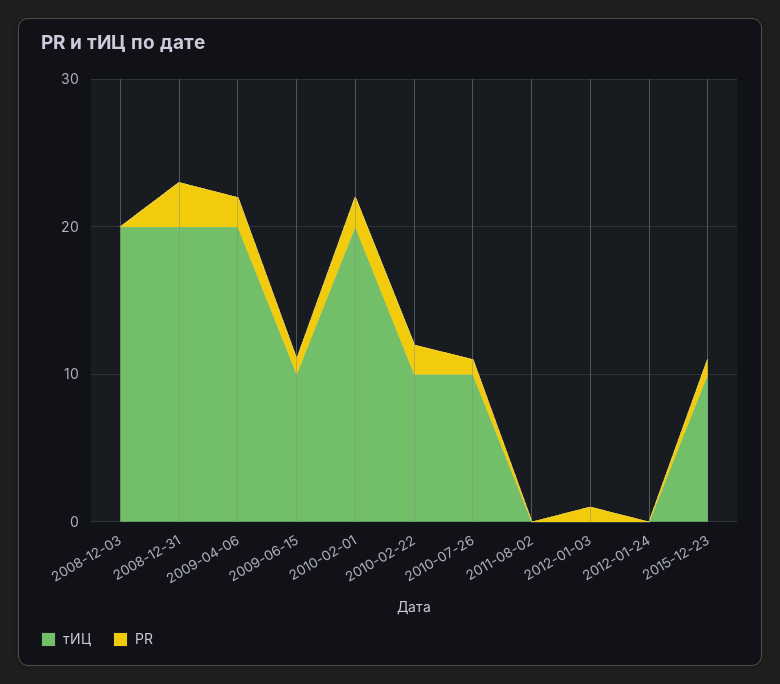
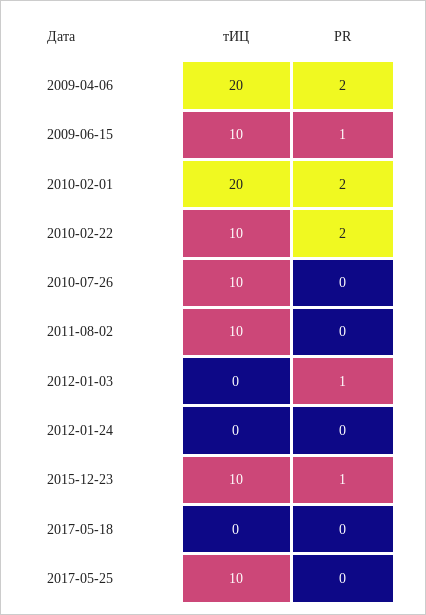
тИЦ, 2008-12-03: 20 -> none
PR, 2008-12-03: 0 -> none
тИЦ, 2008-12-31: 20 -> none
PR, 2008-12-31: 3 -> none
PR, 2010-07-26: 1 -> 0
тИЦ, 2011-08-02: 0 -> 10
тИЦ, 2017-05-18: none -> 0
PR, 2017-05-18: none -> 0
тИЦ, 2017-05-25: none -> 10
PR, 2017-05-25: none -> 0

